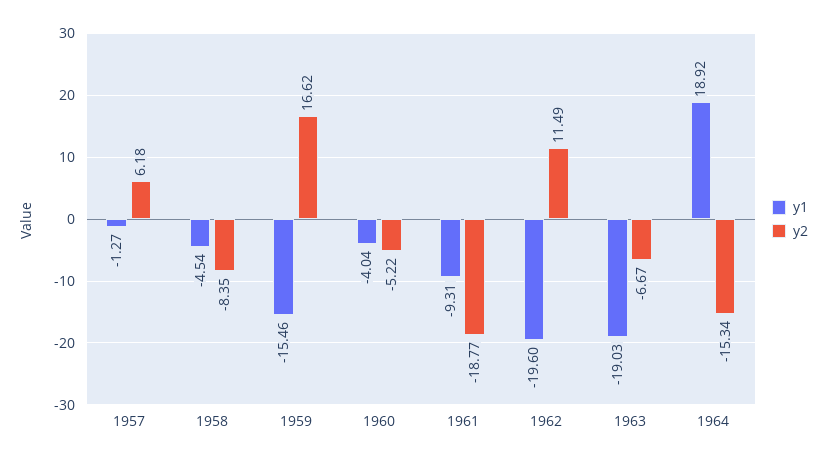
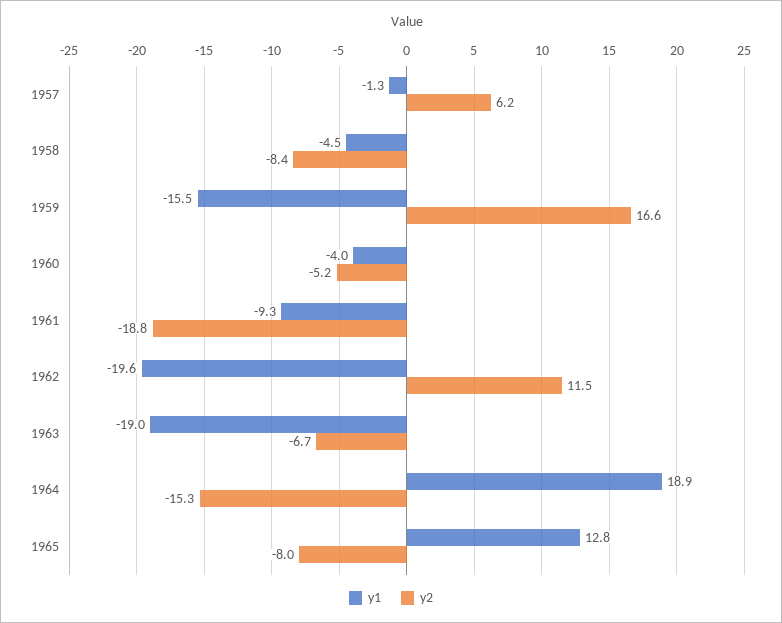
y1, 1965: none -> 12.8
y2, 1965: none -> -8

